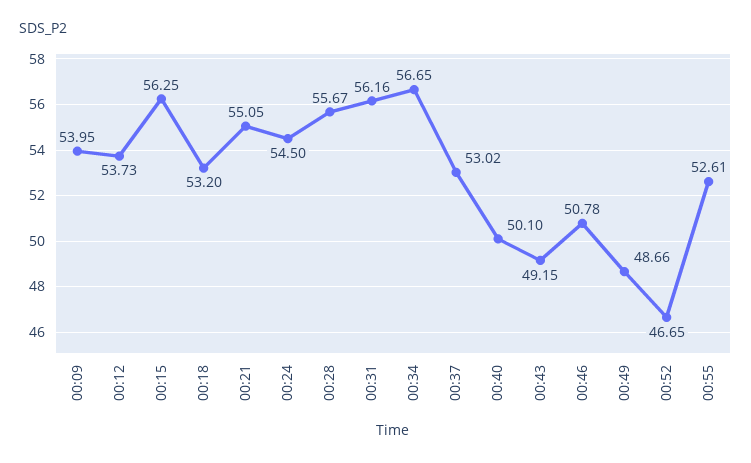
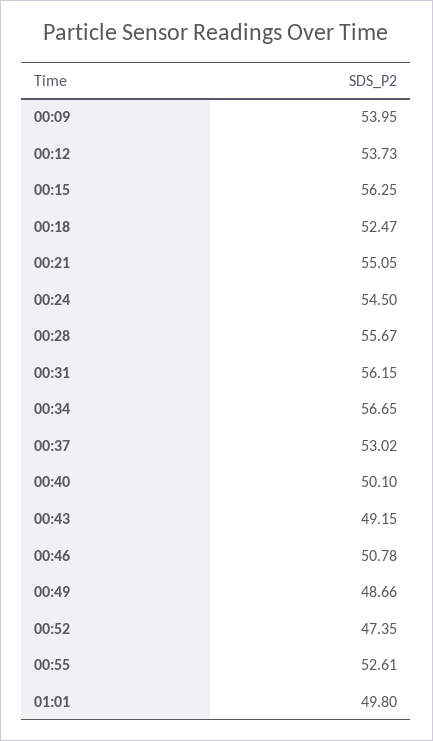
00:18: 53.2 -> 52.47
00:31: 56.16 -> 56.15
00:52: 46.65 -> 47.35
01:01: none -> 49.8

